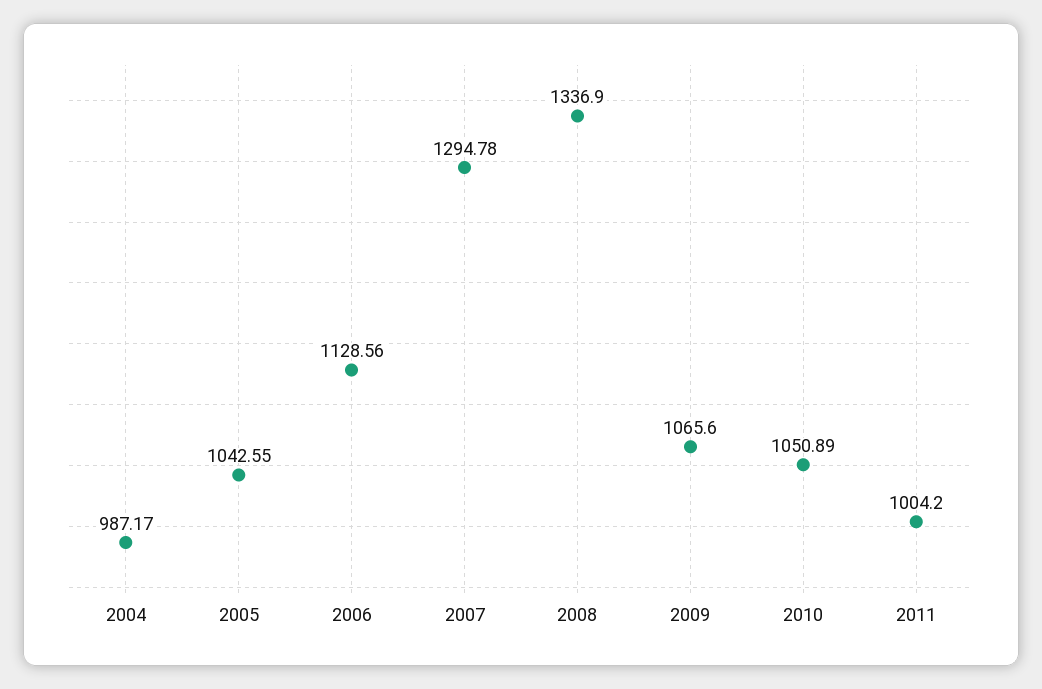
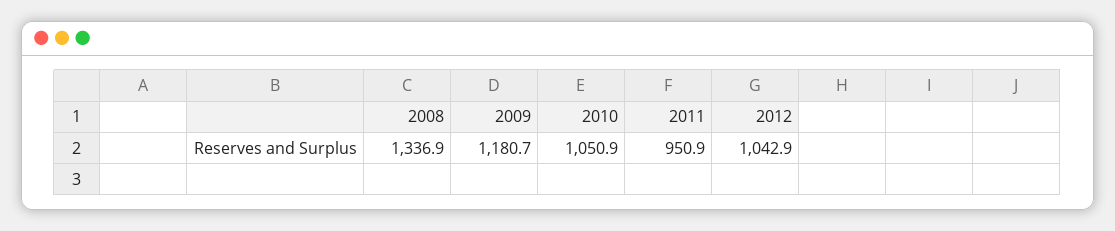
2004: 987.17 -> none
2005: 1042.55 -> none
2006: 1128.56 -> none
2007: 1294.78 -> none
2009: 1065.6 -> 1180.7
2011: 1004.2 -> 950.9
2012: none -> 1042.9

